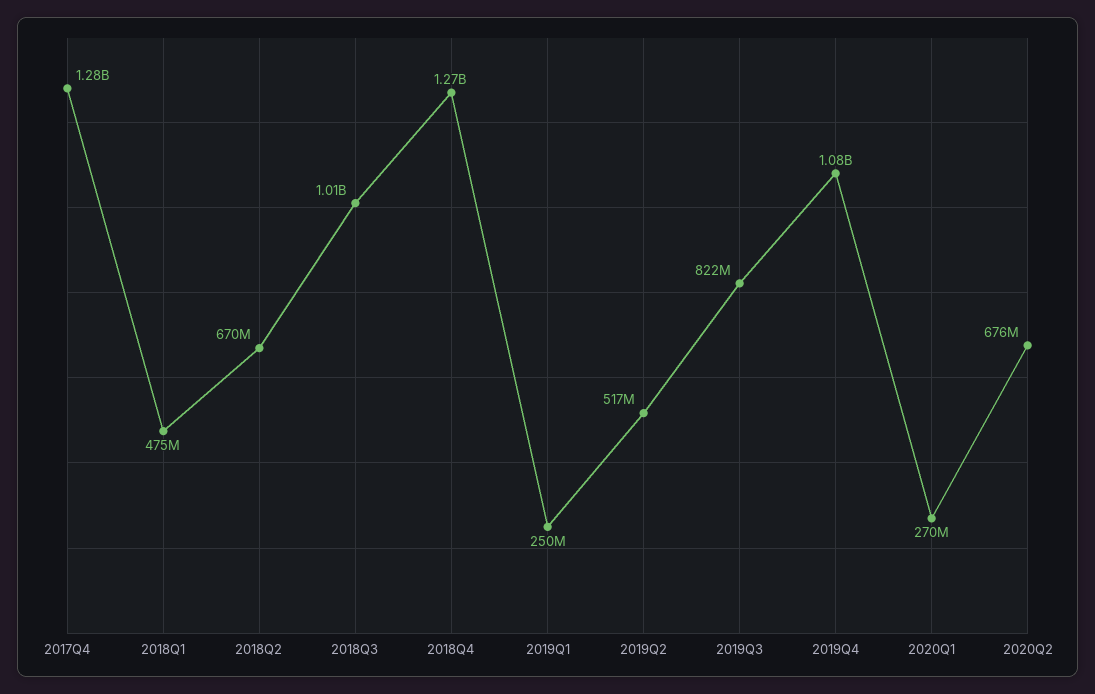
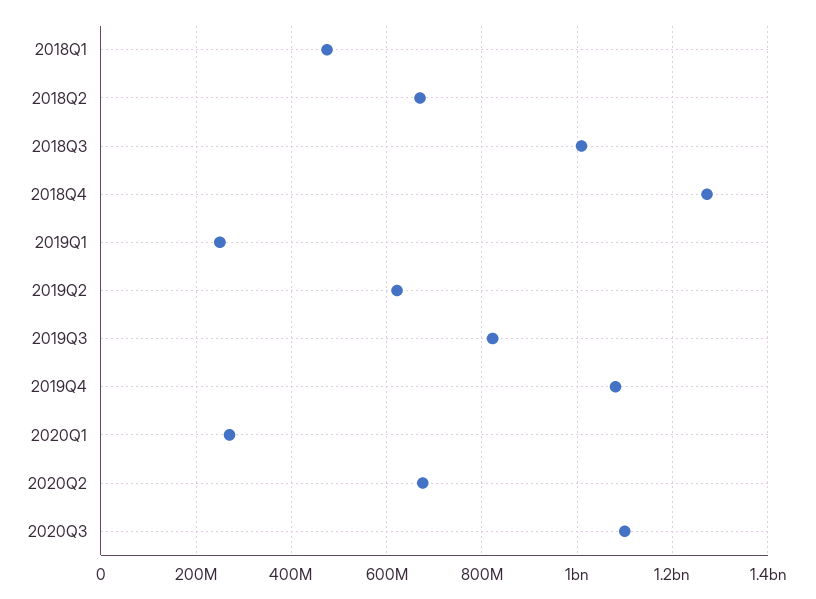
2017Q4: 1280000000 -> none
2019Q2: 517000000 -> 620000000
2020Q3: none -> 1100000000

